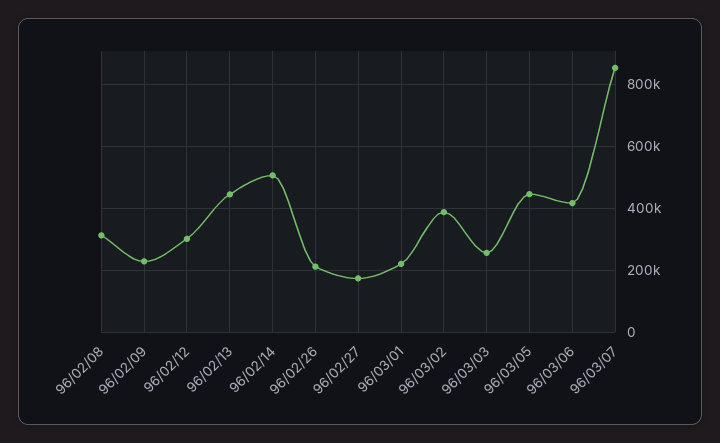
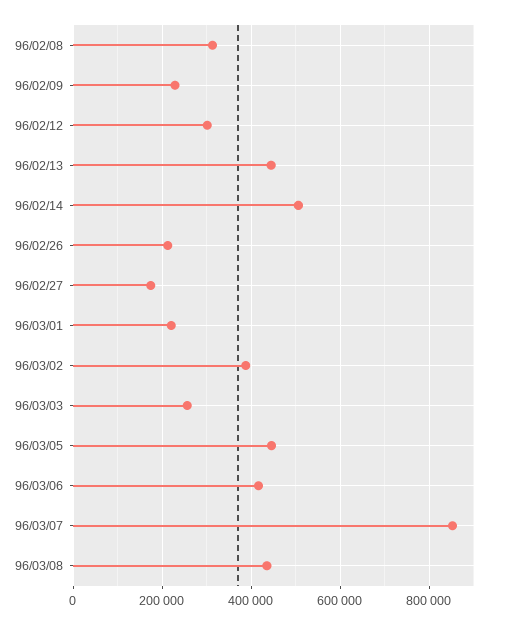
96/03/08: none -> 440000

